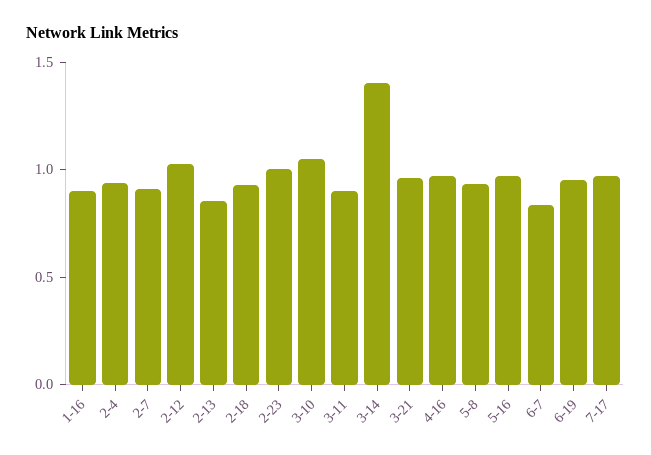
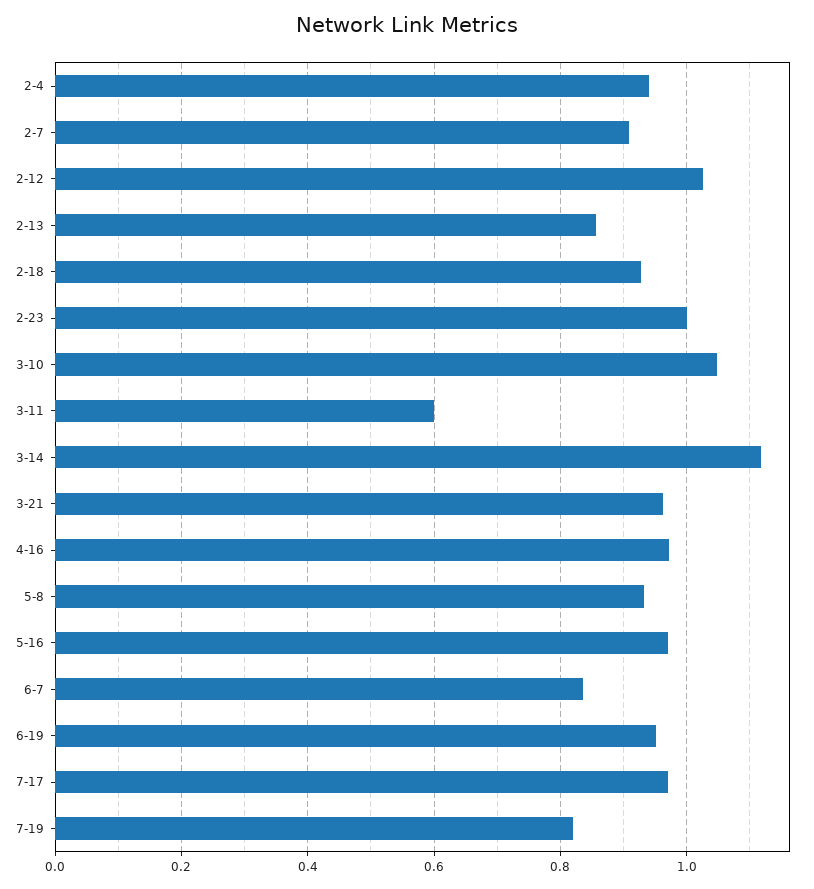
1-16: 0.9 -> none
3-11: 0.9 -> 0.6
3-14: 1.4 -> 1.12
7-19: none -> 0.82

